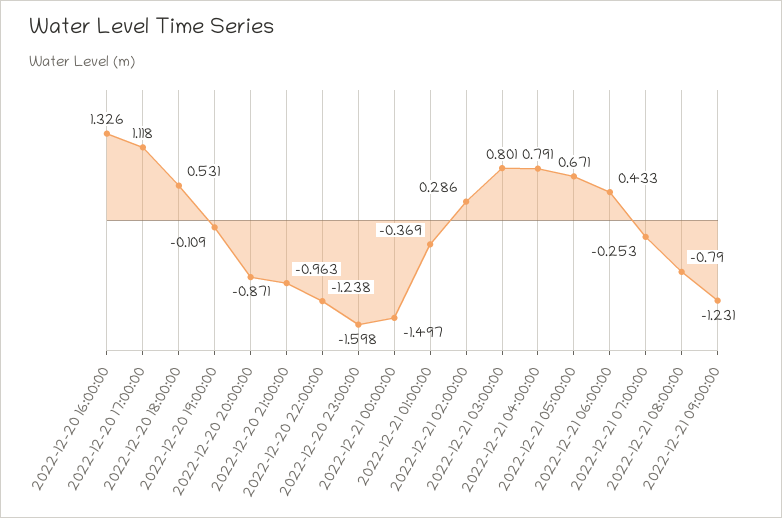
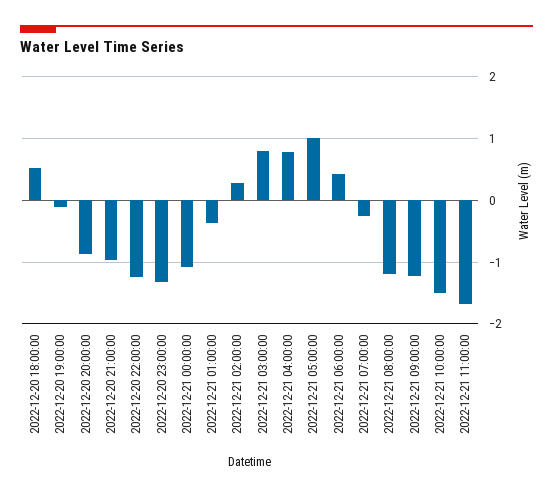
2022-12-20 16:00:00: 1.326 -> none
2022-12-20 17:00:00: 1.118 -> none
2022-12-20 23:00:00: -1.598 -> -1.3
2022-12-21 00:00:00: -1.497 -> -1.1
2022-12-21 05:00:00: 0.671 -> 1
2022-12-21 08:00:00: -0.79 -> -1.2
2022-12-21 10:00:00: none -> -1.5
2022-12-21 11:00:00: none -> -1.7

